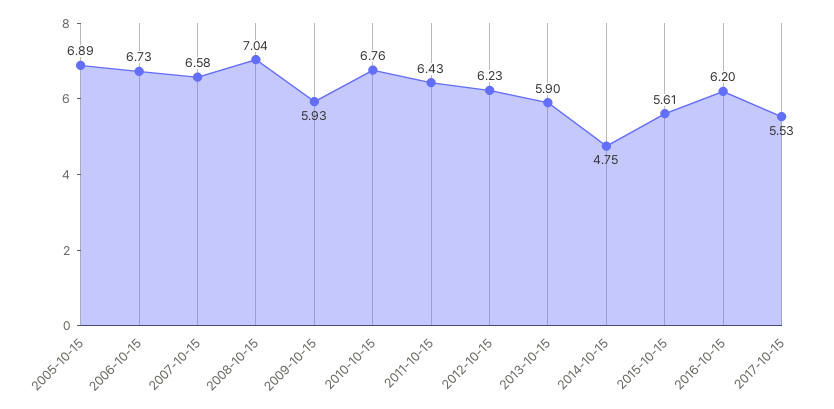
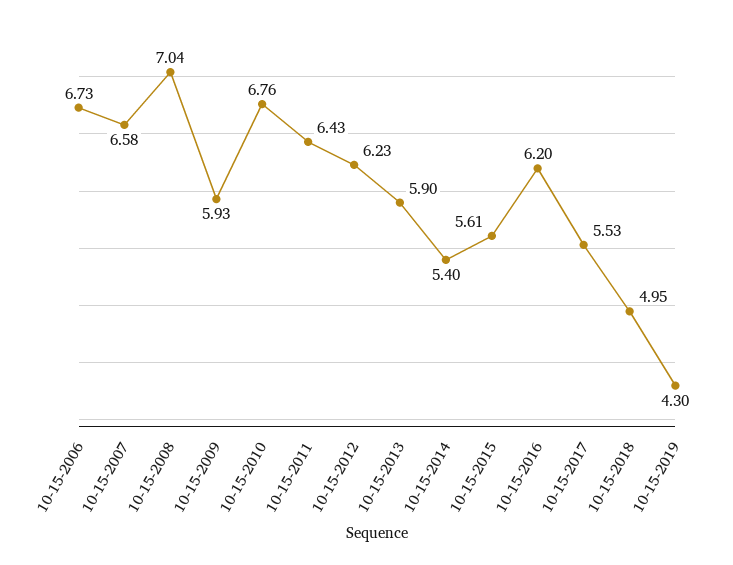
2005-10-15: 6.89 -> none
2014-10-15: 4.75 -> 5.4
10-15-2018: none -> 4.95
10-15-2019: none -> 4.3

